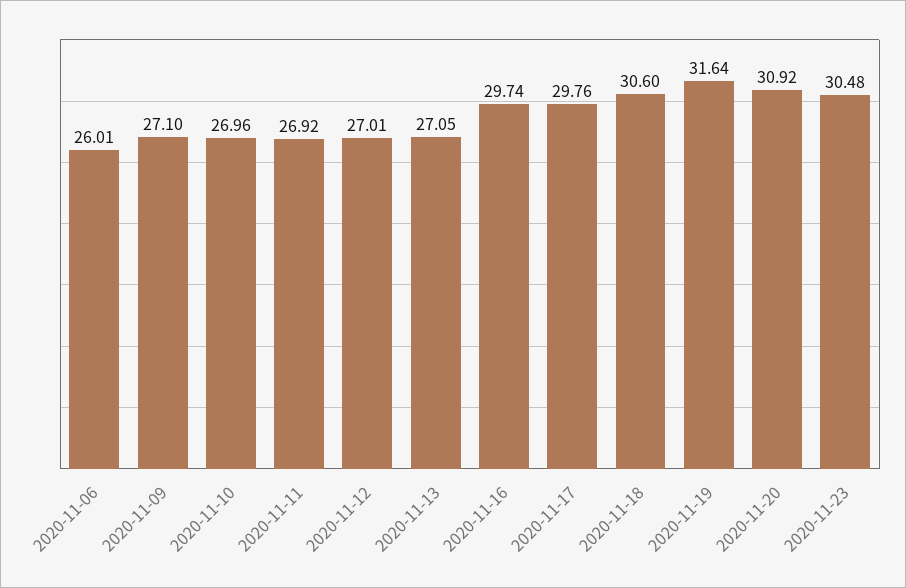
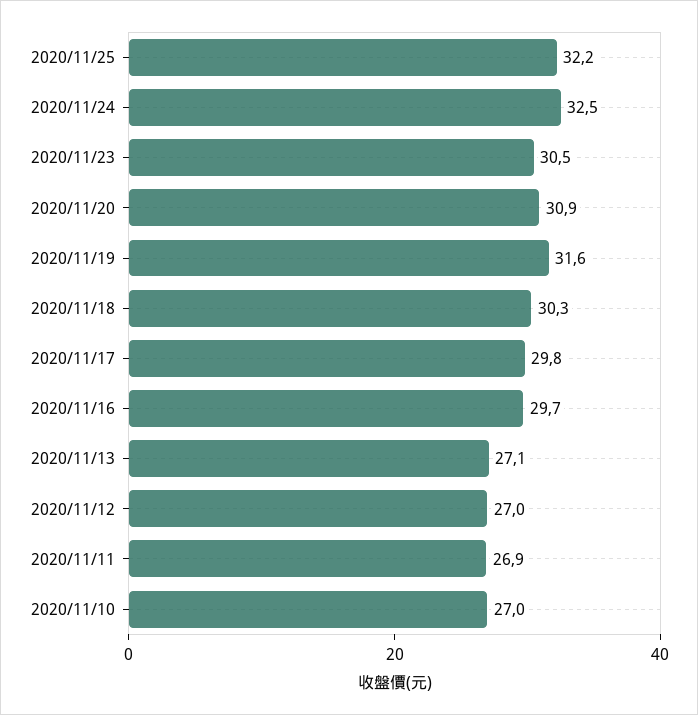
2020-11-06: 26.01 -> none
2020-11-09: 27.1 -> none
2020-11-18: 30.6 -> 30.3
2020/11/25: none -> 32.2
2020/11/24: none -> 32.5

